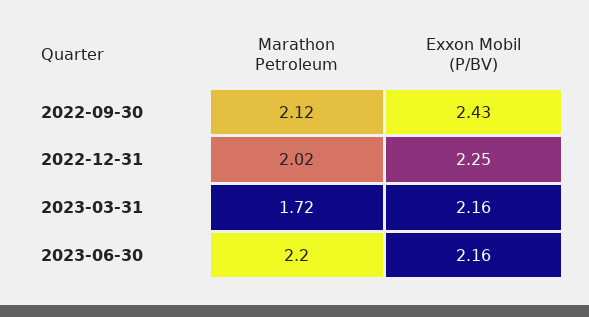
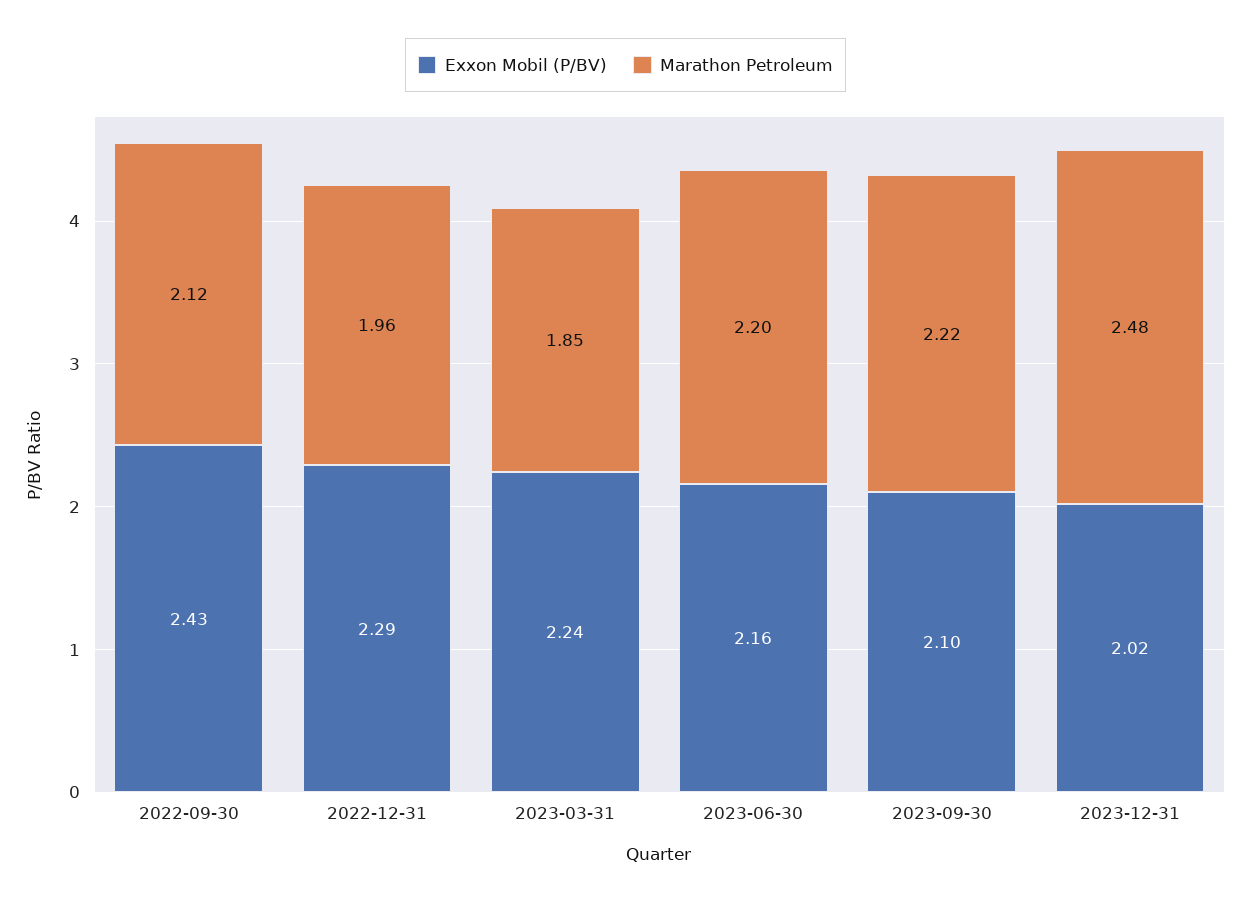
Marathon Petroleum, 2022-12-31: 2.02 -> 1.96
Exxon Mobil (P/BV), 2022-12-31: 2.25 -> 2.29
Marathon Petroleum, 2023-03-31: 1.72 -> 1.85
Exxon Mobil (P/BV), 2023-03-31: 2.16 -> 2.24
Exxon Mobil (P/BV), 2023-09-30: none -> 2.1
Marathon Petroleum, 2023-09-30: none -> 2.22
Exxon Mobil (P/BV), 2023-12-31: none -> 2.02
Marathon Petroleum, 2023-12-31: none -> 2.48

